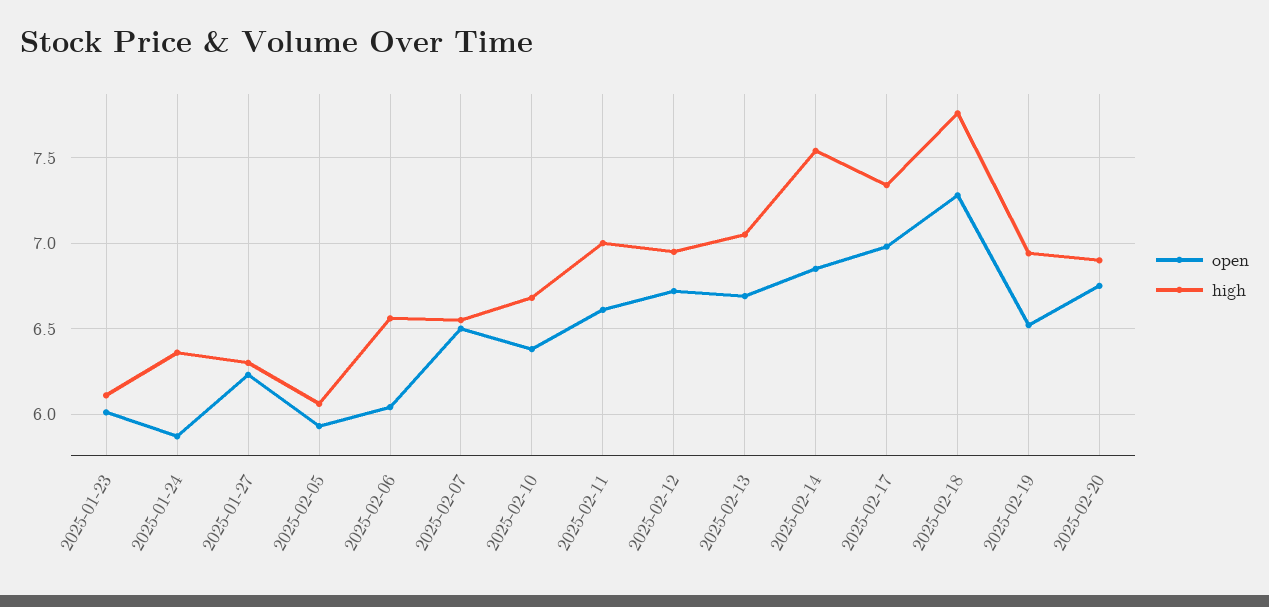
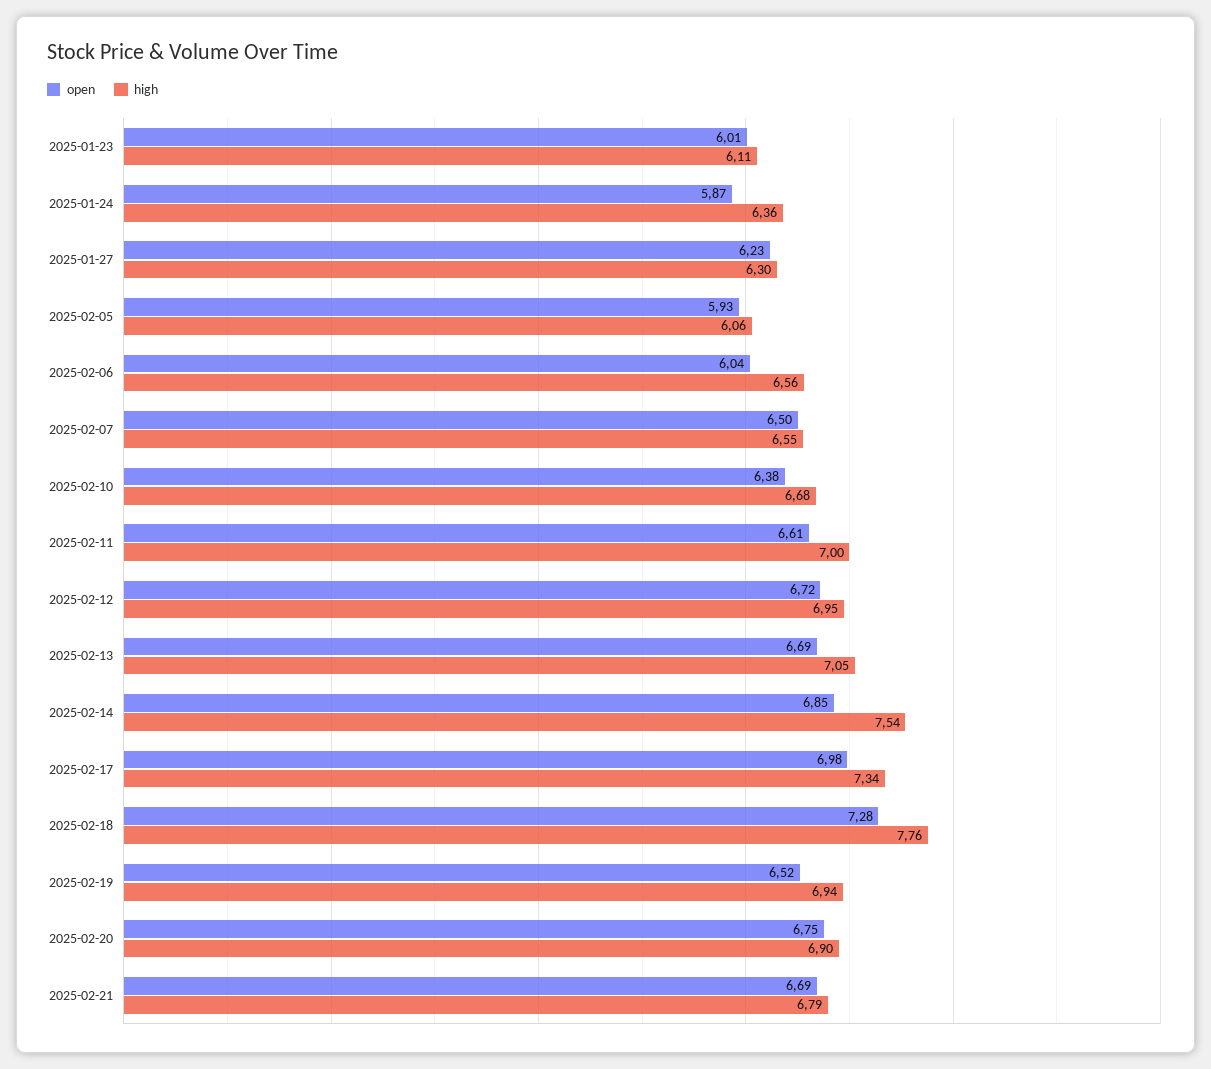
open, 2025-02-21: none -> 6.69
high, 2025-02-21: none -> 6.79

